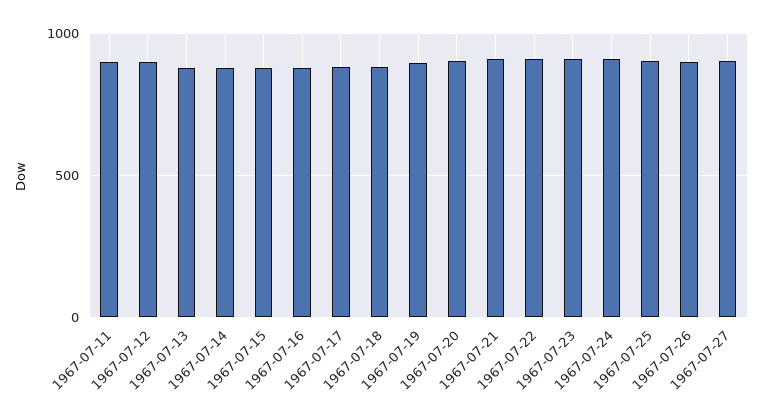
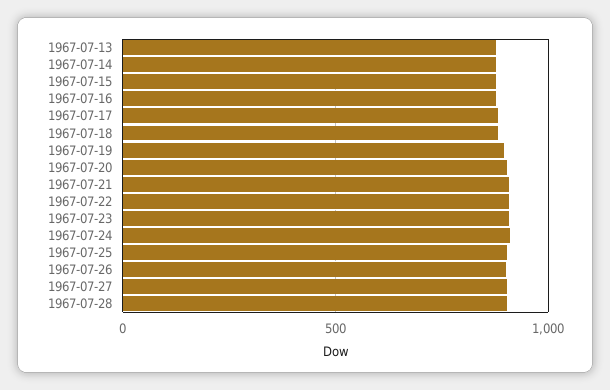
1967-07-11: 900 -> none
1967-07-12: 900 -> none
1967-07-28: none -> 900

